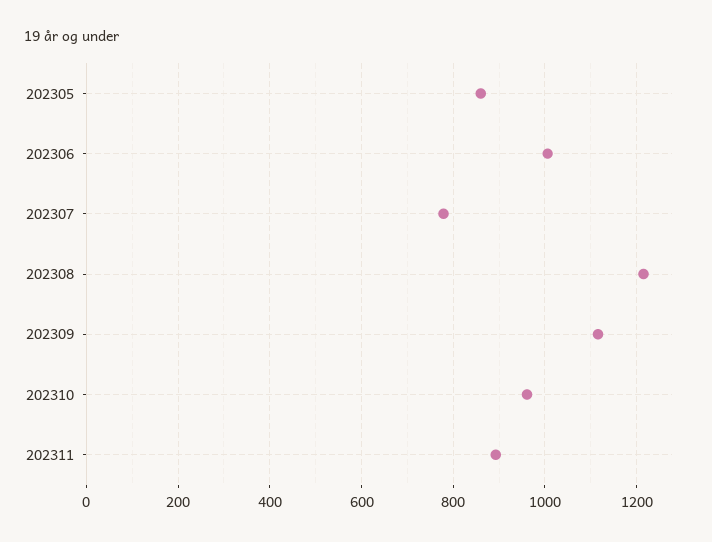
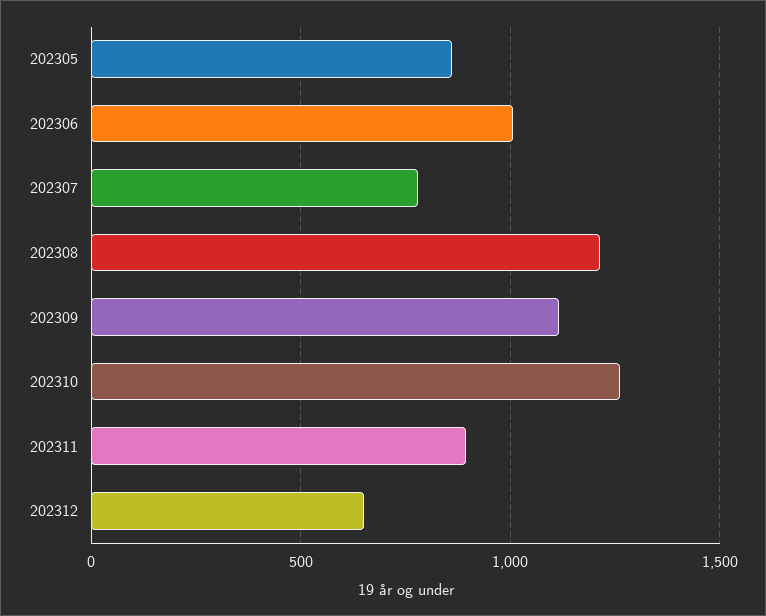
202310: 960 -> 1250
202312: none -> 650

